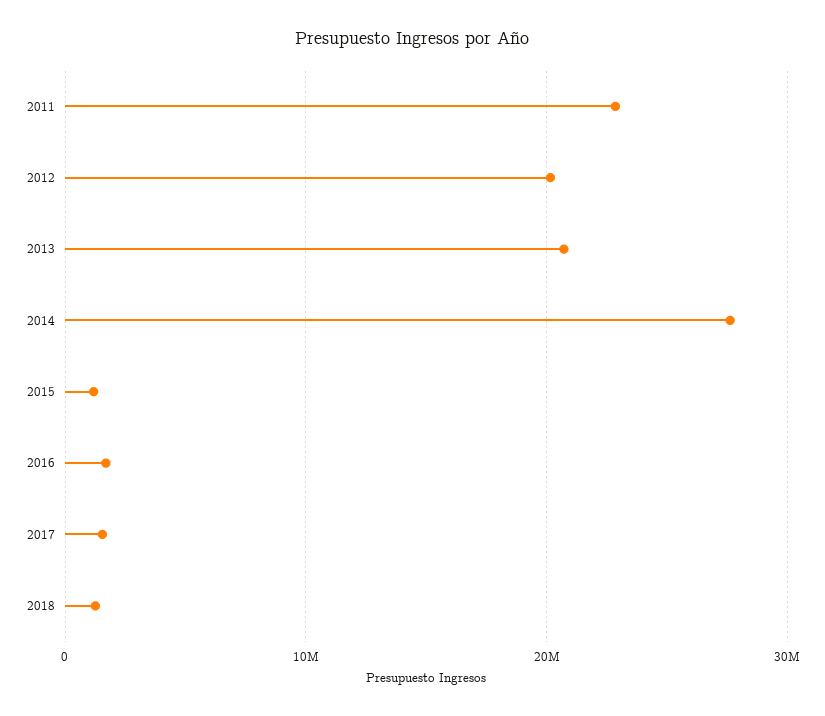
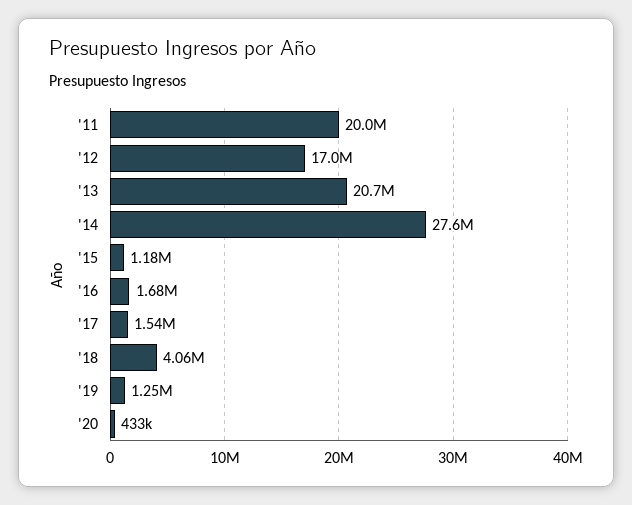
2011: 23000000 -> 20000000
2012: 20000000 -> 17000000
2018: 1000000 -> 4060000
'19: none -> 1250000
'20: none -> 433000

